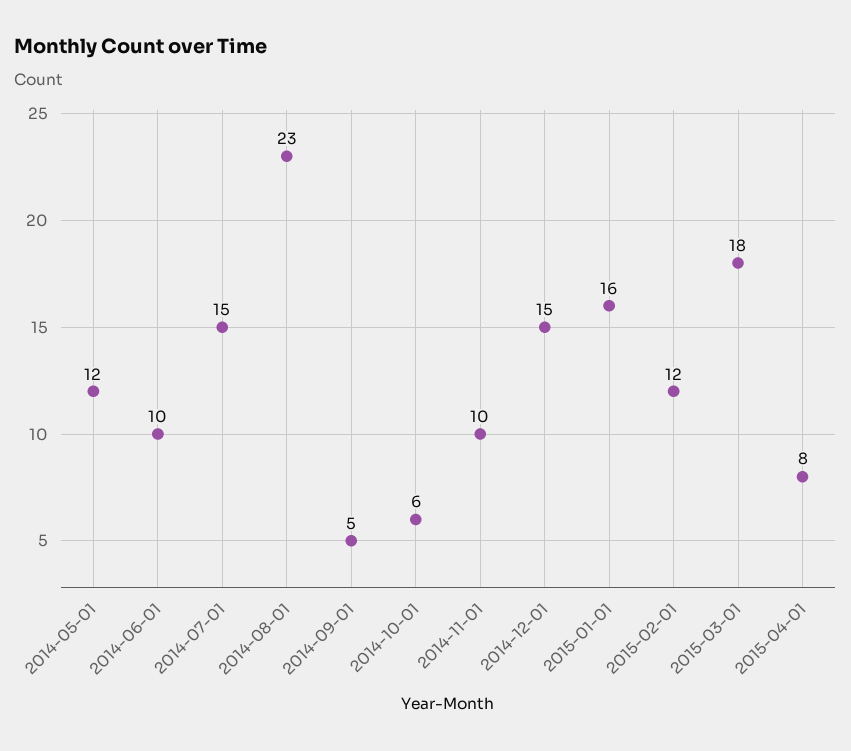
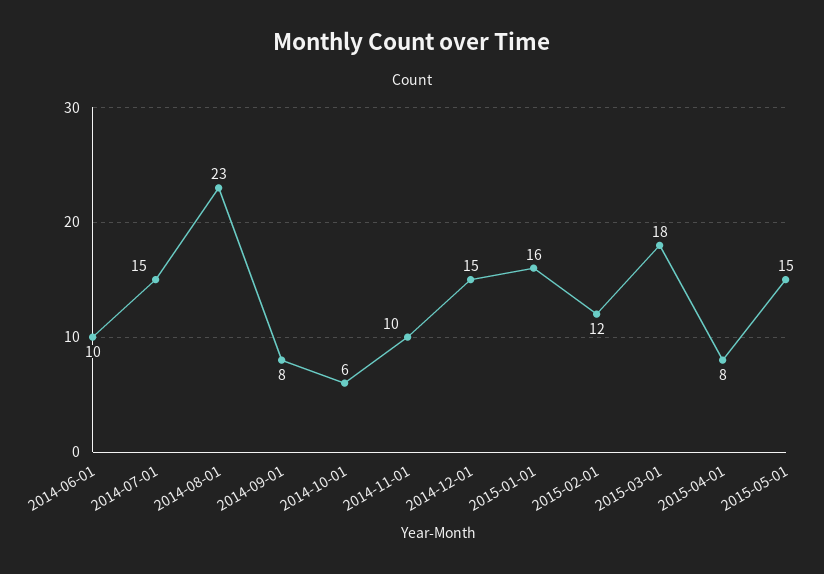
2014-05-01: 12 -> none
2014-09-01: 5 -> 8
2015-05-01: none -> 15

